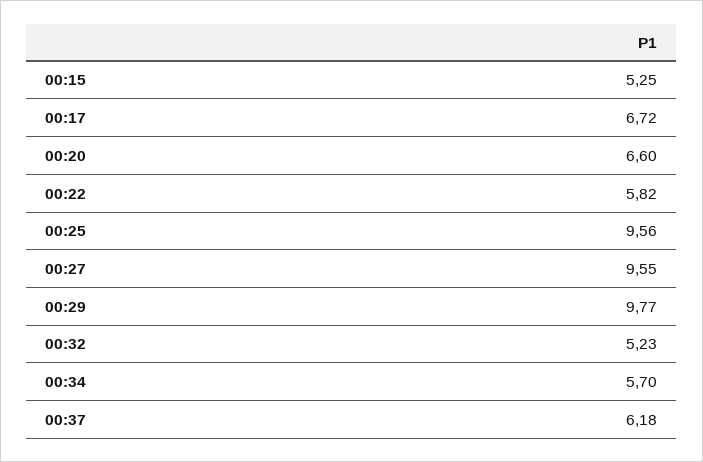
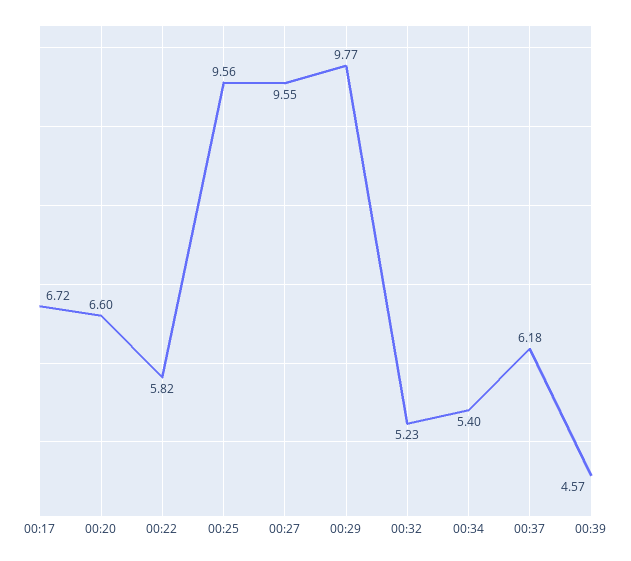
00:15: 5.25 -> none
00:34: 5.7 -> 5.4
00:39: none -> 4.57

